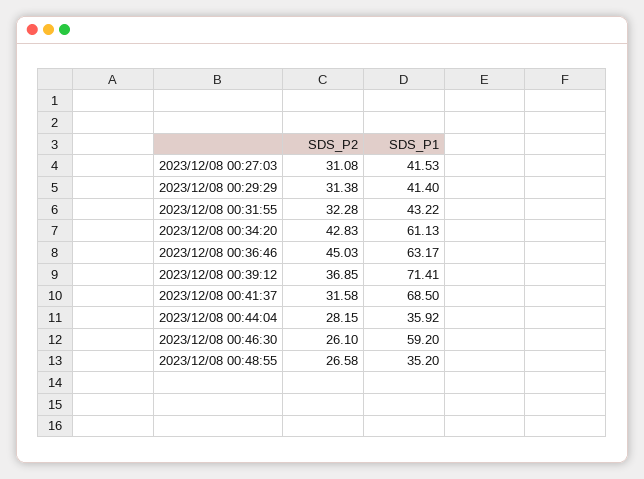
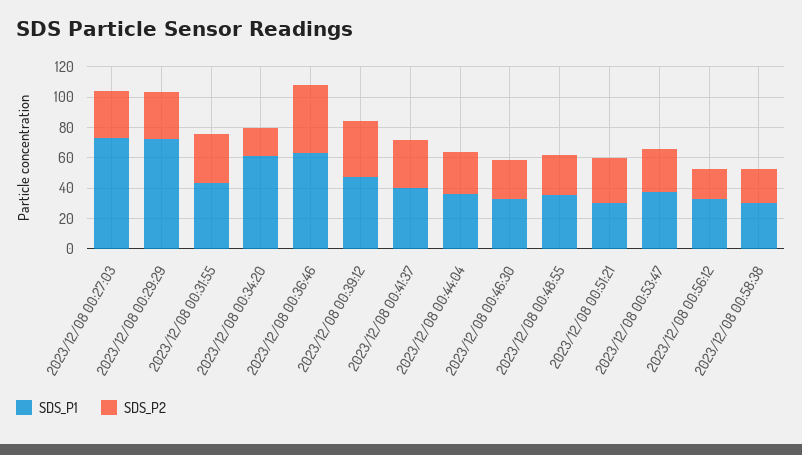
SDS_P1, 2023/12/08 00:27:03: 41.53 -> 70
SDS_P1, 2023/12/08 00:29:29: 41.4 -> 70
SDS_P2, 2023/12/08 00:34:20: 42.83 -> 20
SDS_P1, 2023/12/08 00:39:12: 71.41 -> 50
SDS_P1, 2023/12/08 00:41:37: 68.5 -> 40
SDS_P1, 2023/12/08 00:46:30: 59.2 -> 30
SDS_P1, 2023/12/08 00:51:21: none -> 30
SDS_P2, 2023/12/08 00:51:21: none -> 30
SDS_P1, 2023/12/08 00:53:47: none -> 40
SDS_P2, 2023/12/08 00:53:47: none -> 30
SDS_P1, 2023/12/08 00:56:12: none -> 30
SDS_P2, 2023/12/08 00:56:12: none -> 20
SDS_P1, 2023/12/08 00:58:38: none -> 30
SDS_P2, 2023/12/08 00:58:38: none -> 20

